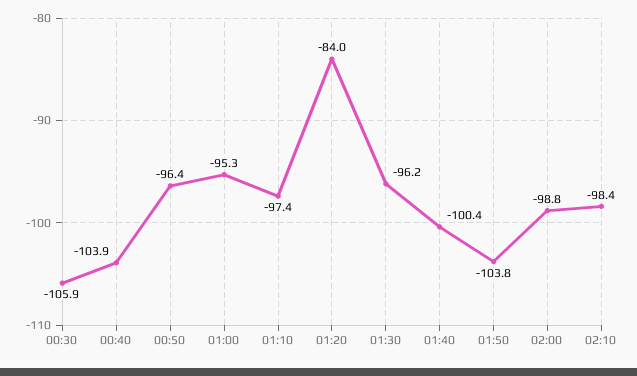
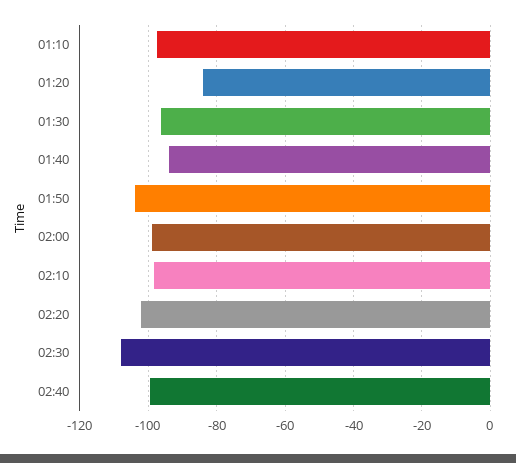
00:30: -105.9 -> none
00:40: -103.9 -> none
00:50: -96.4 -> none
01:00: -95.3 -> none
01:40: -100.4 -> -94
02:20: none -> -102
02:30: none -> -108
02:40: none -> -100

